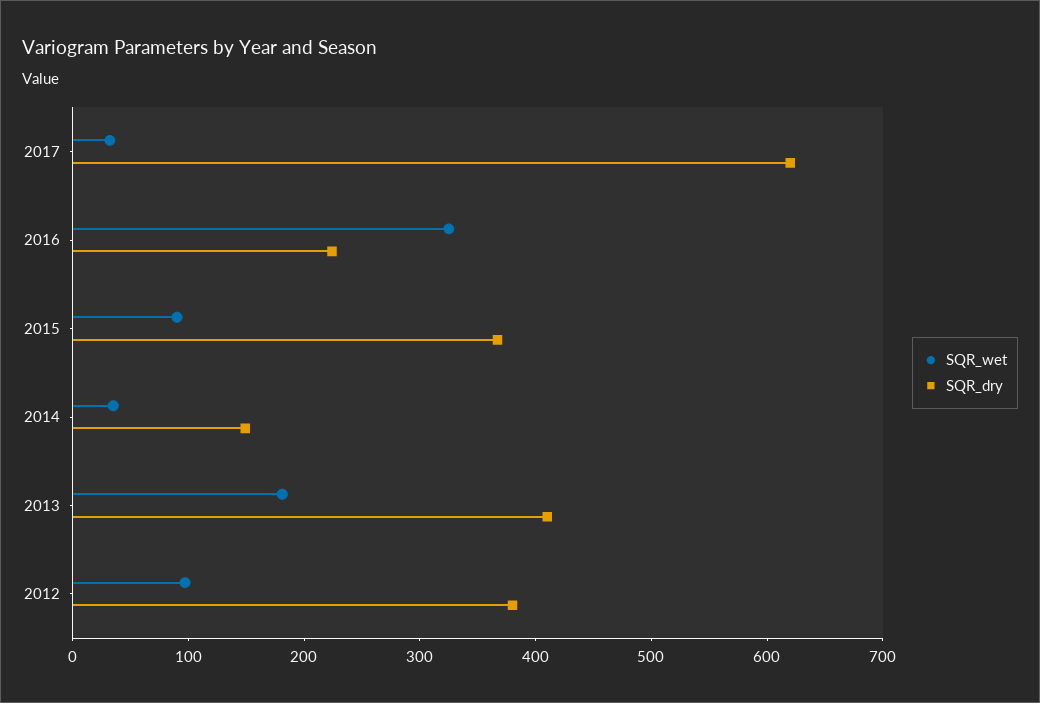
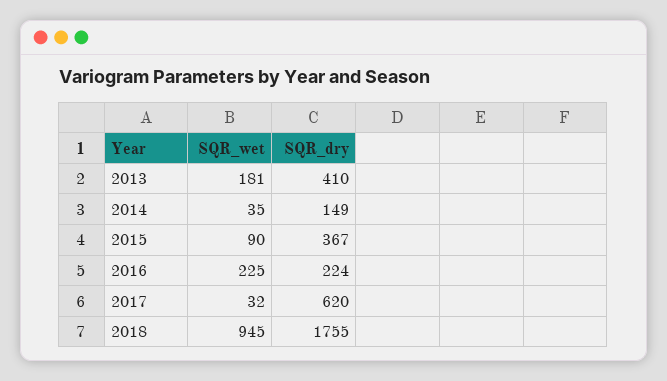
SQR_wet, 2016: 320 -> 225
SQR_wet, 2012: 100 -> none
SQR_dry, 2012: 380 -> none
SQR_wet, 2018: none -> 945
SQR_dry, 2018: none -> 1755

